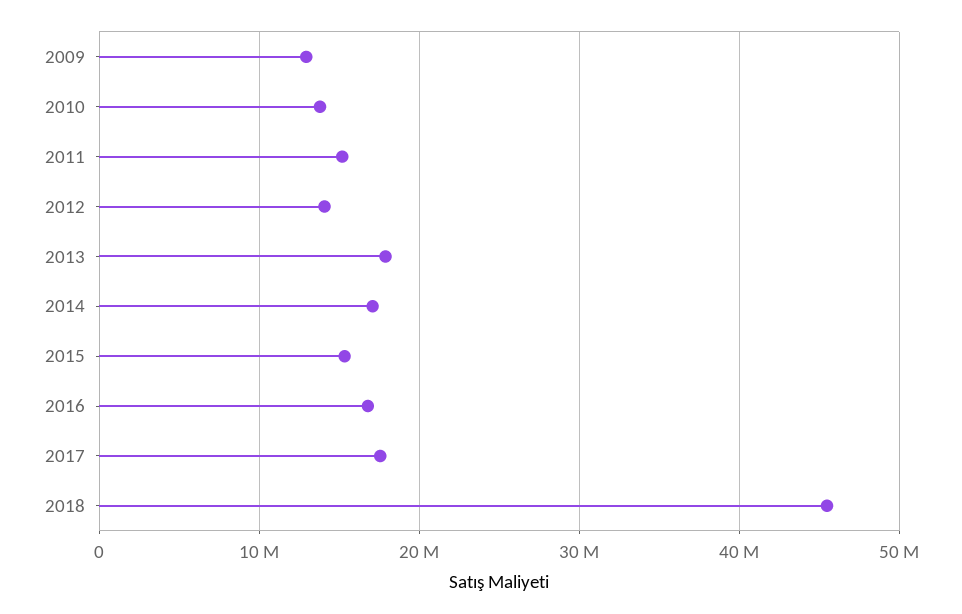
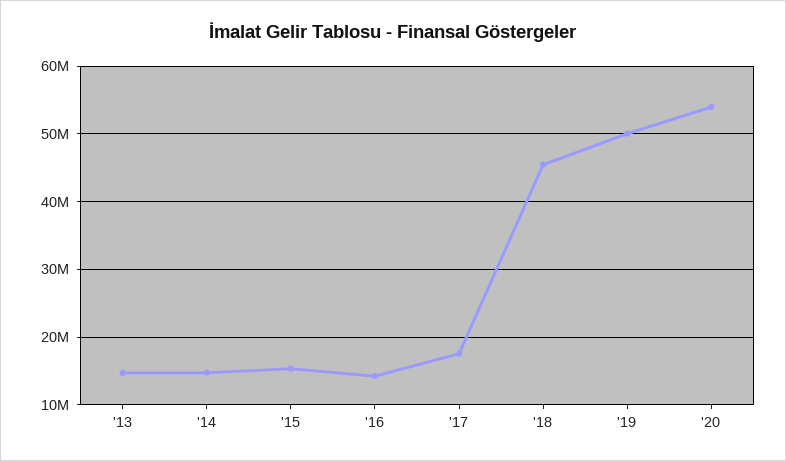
2009: 13000000 -> none
2010: 14000000 -> none
2011: 15000000 -> none
2012: 14000000 -> none
2013: 18000000 -> 15000000
2014: 17000000 -> 15000000
2016: 17000000 -> 14000000
'19: none -> 50000000
'20: none -> 54000000

